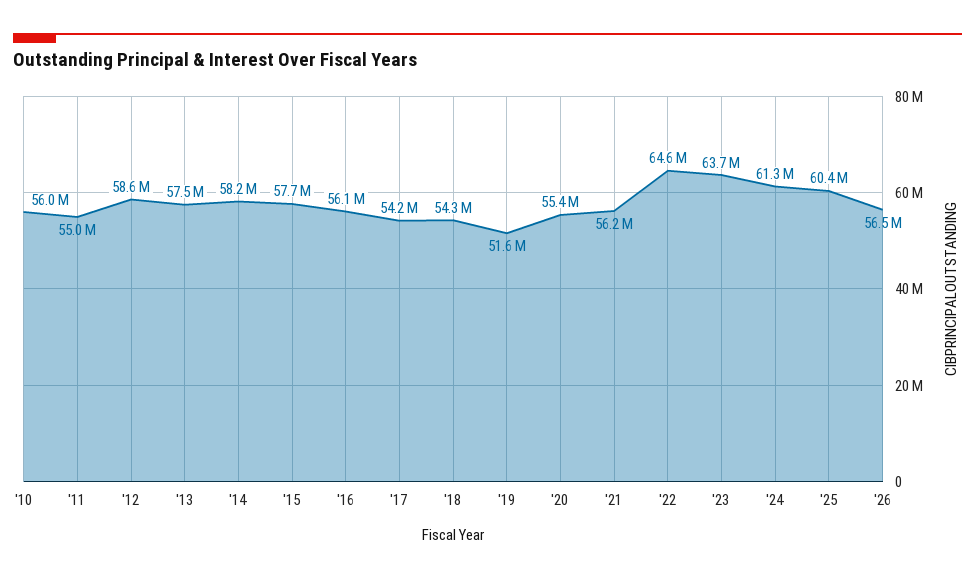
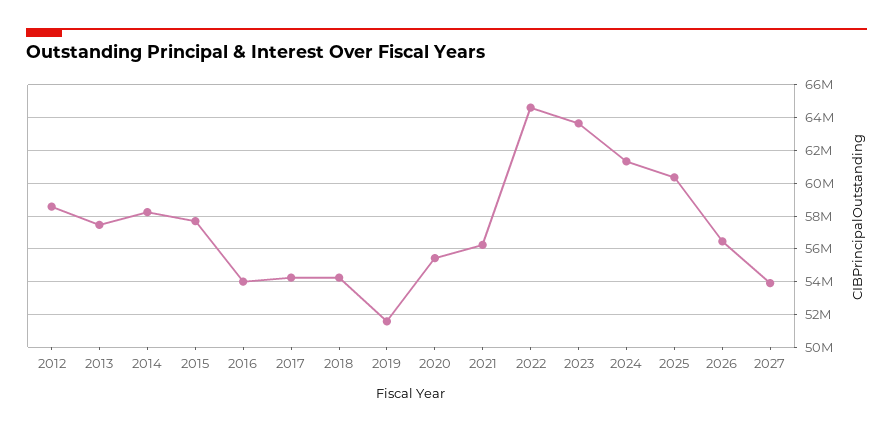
'10: 56000000 -> none
'11: 55000000 -> none
'16: 56100000 -> 54000000
2027: none -> 54000000

